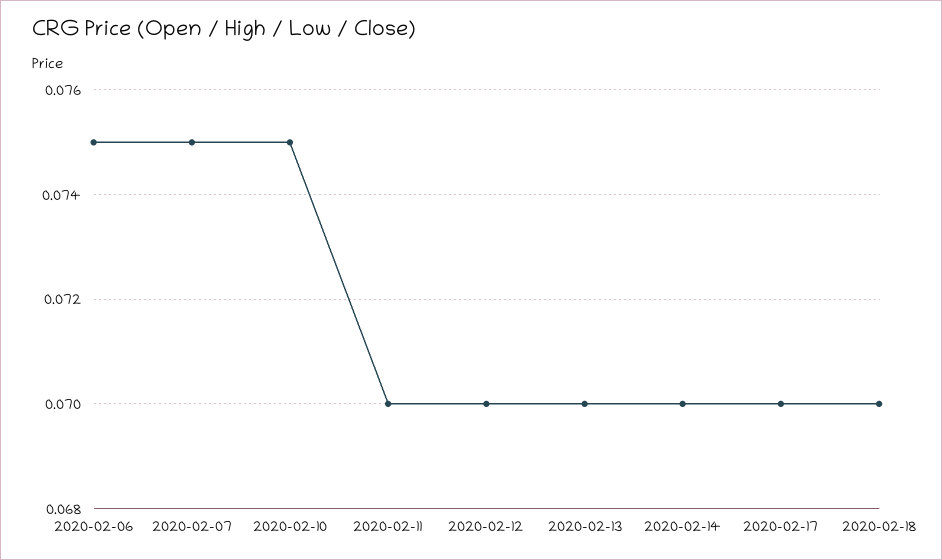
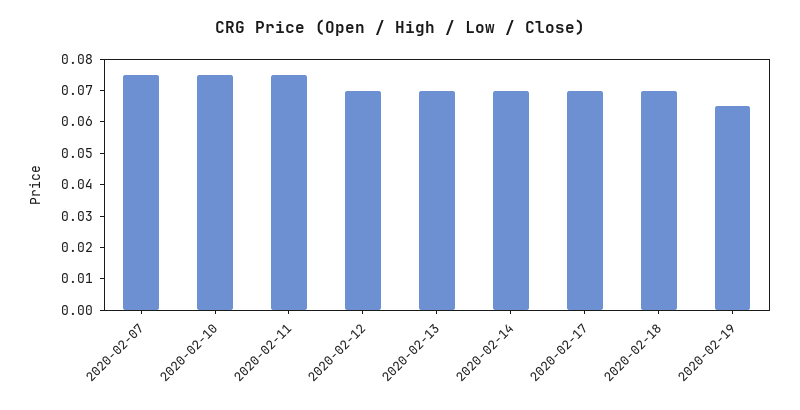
2020-02-06: 0.075 -> none
2020-02-11: 0.07 -> 0.075
2020-02-19: none -> 0.065

